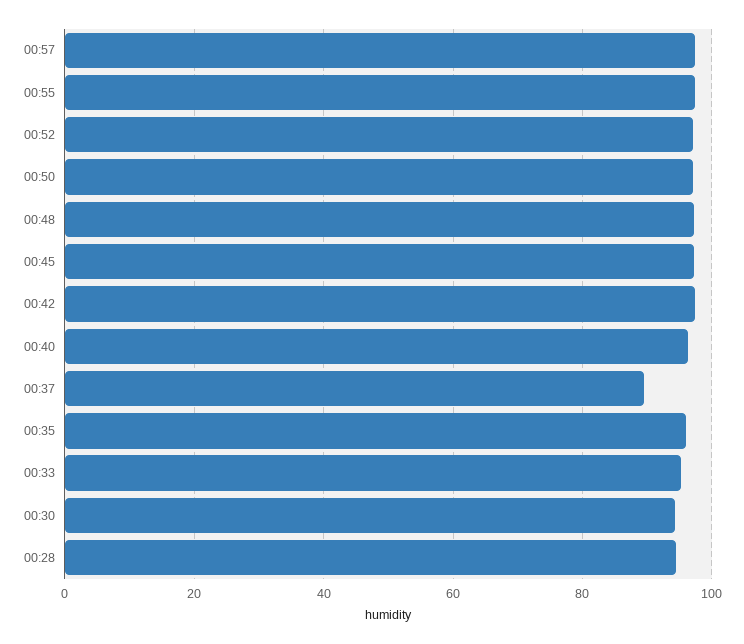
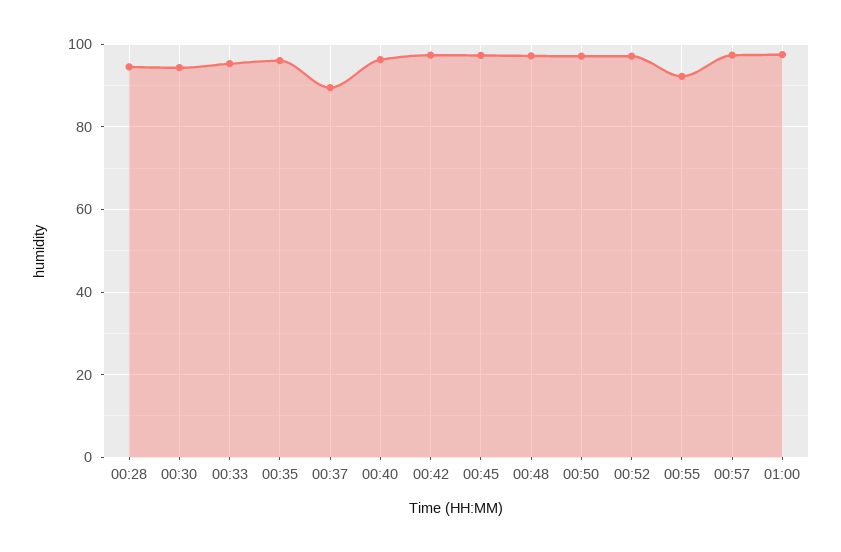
00:55: 98 -> 92
01:00: none -> 98

